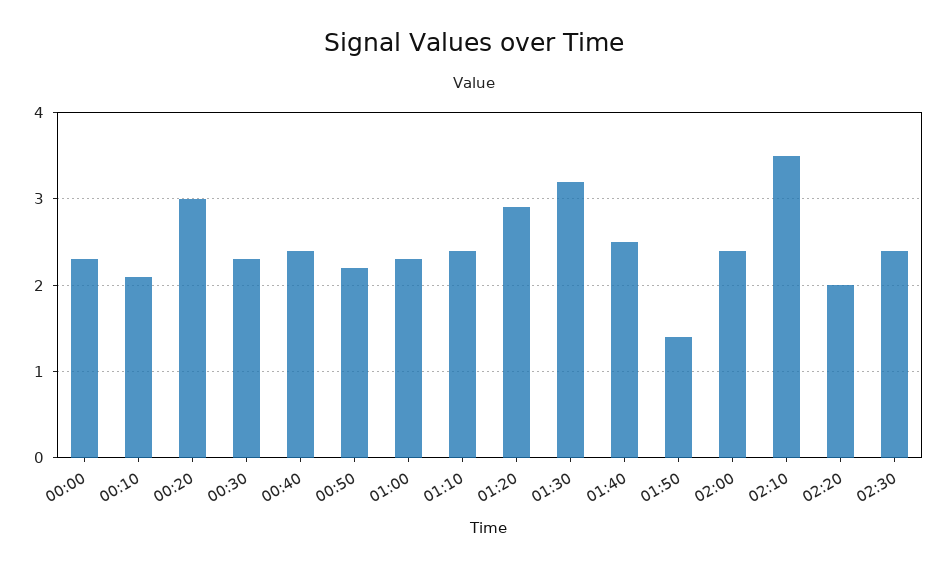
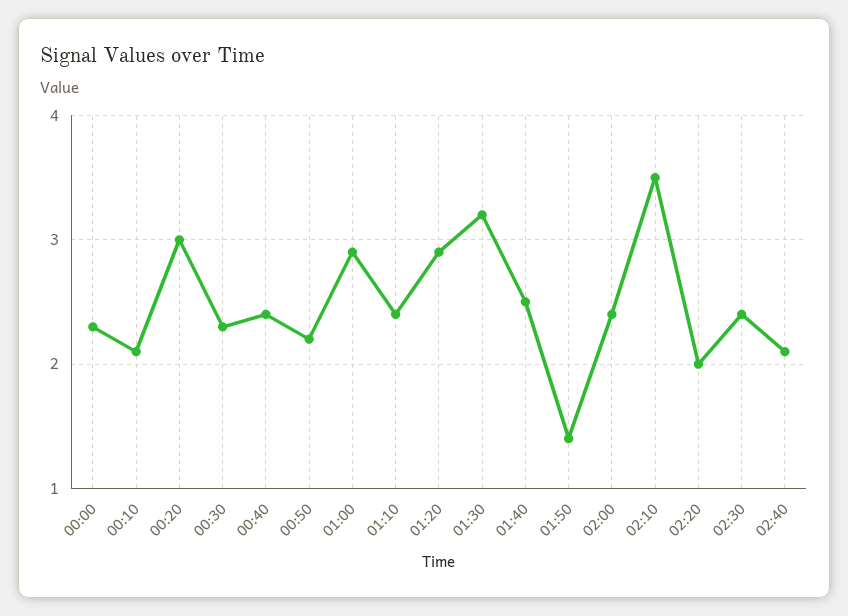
01:00: 2.3 -> 2.9
02:40: none -> 2.1

